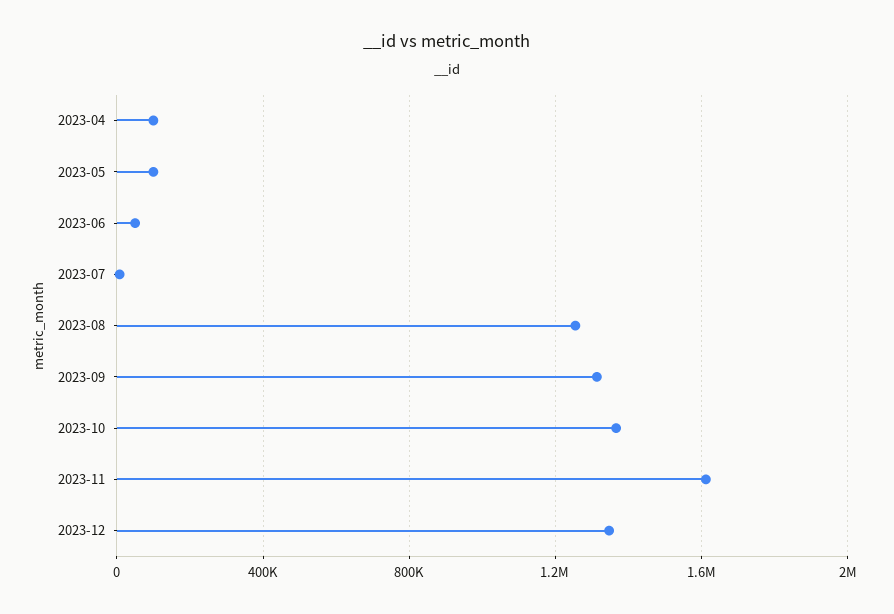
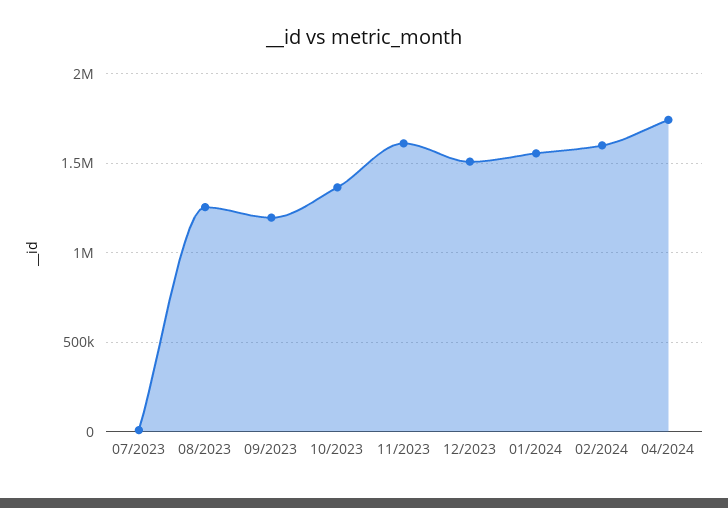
2023-04: 100000 -> none
2023-05: 100000 -> none
2023-06: 50000 -> none
2023-09: 1300000 -> 1200000
2023-12: 1350000 -> 1500000
01/2024: none -> 1550000
02/2024: none -> 1600000
04/2024: none -> 1750000

